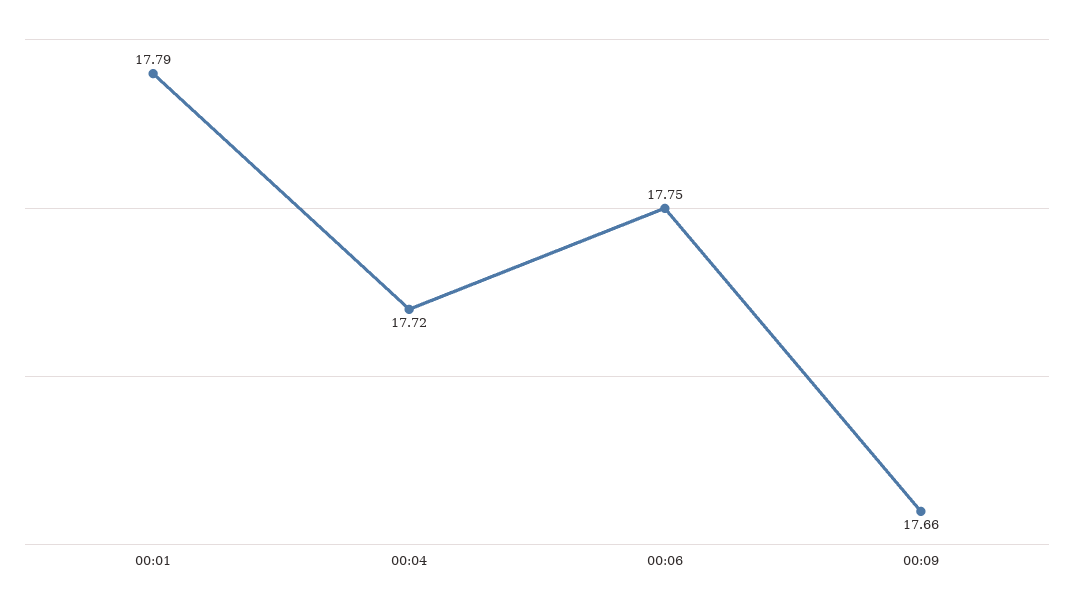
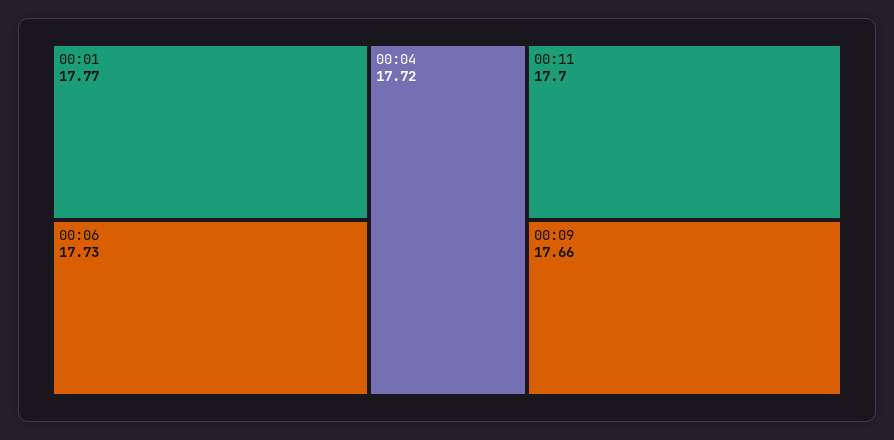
00:01: 17.79 -> 17.77
00:06: 17.75 -> 17.73
00:11: none -> 17.7

